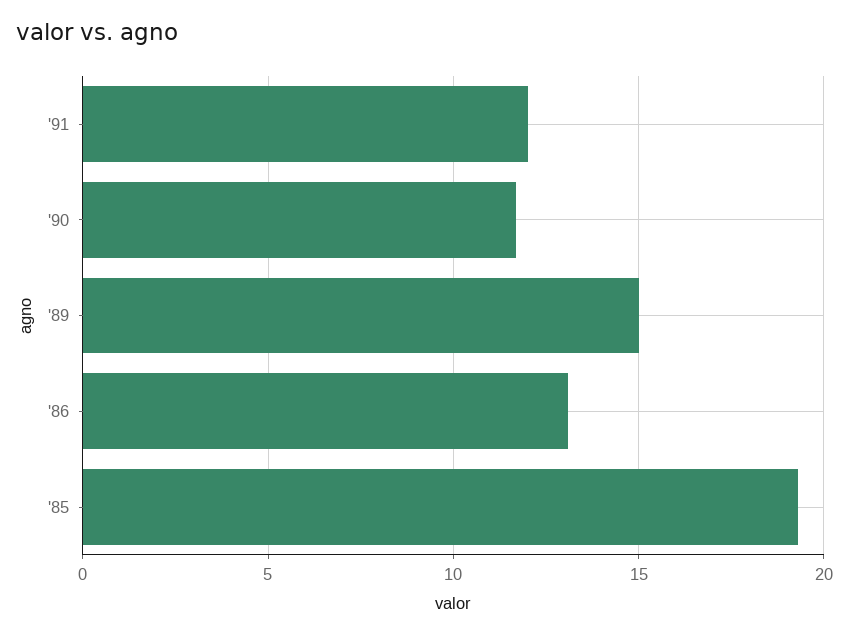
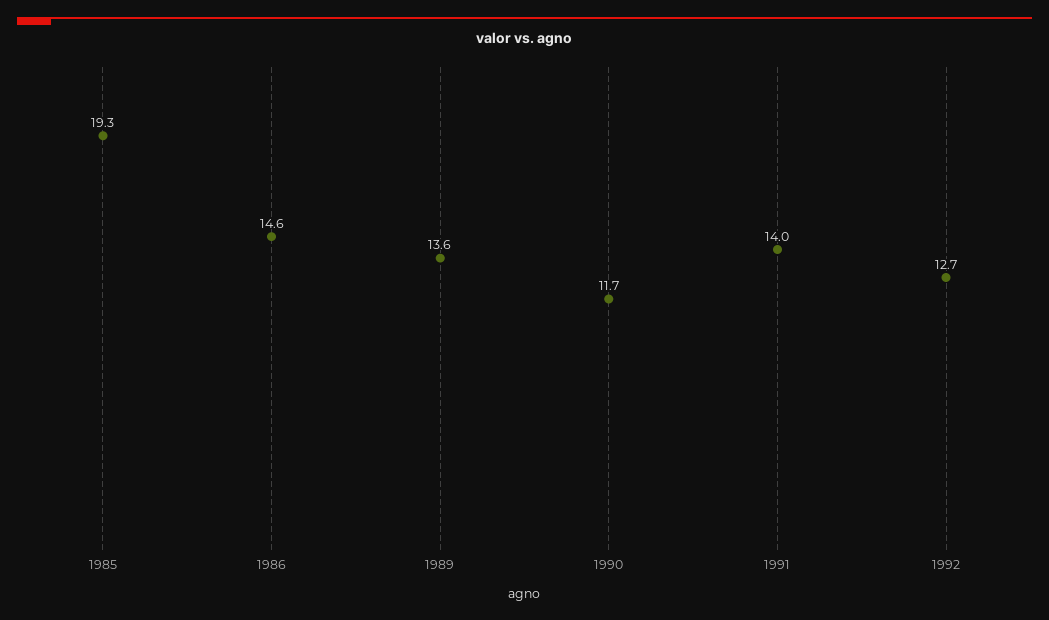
'91: 12 -> 14
'89: 15 -> 13.6
'86: 13 -> 14.6
1992: none -> 12.7

